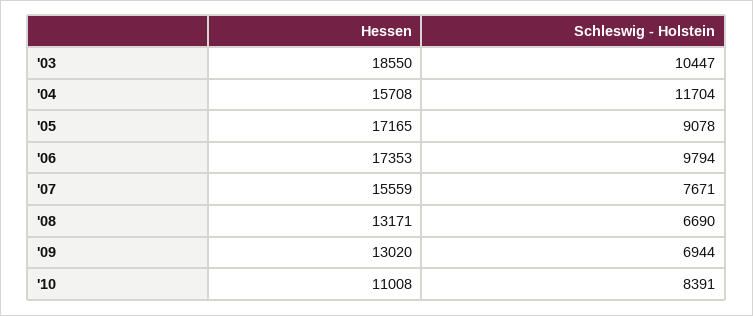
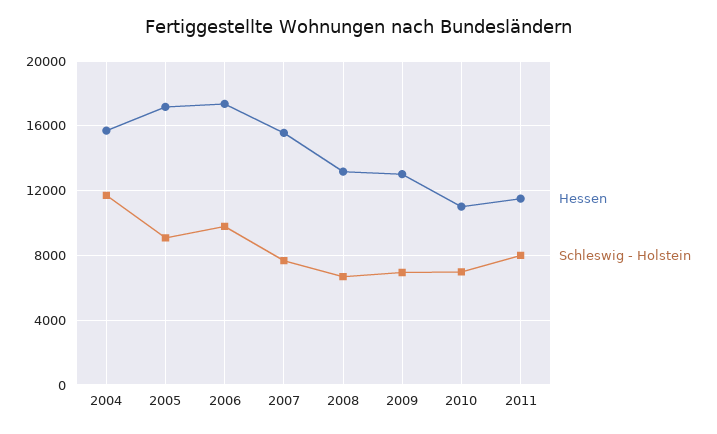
Hessen, '03: 18550 -> none
Schleswig - Holstein, '03: 10447 -> none
Schleswig - Holstein, '10: 8391 -> 7000
Hessen, 2011: none -> 11500
Schleswig - Holstein, 2011: none -> 8000

